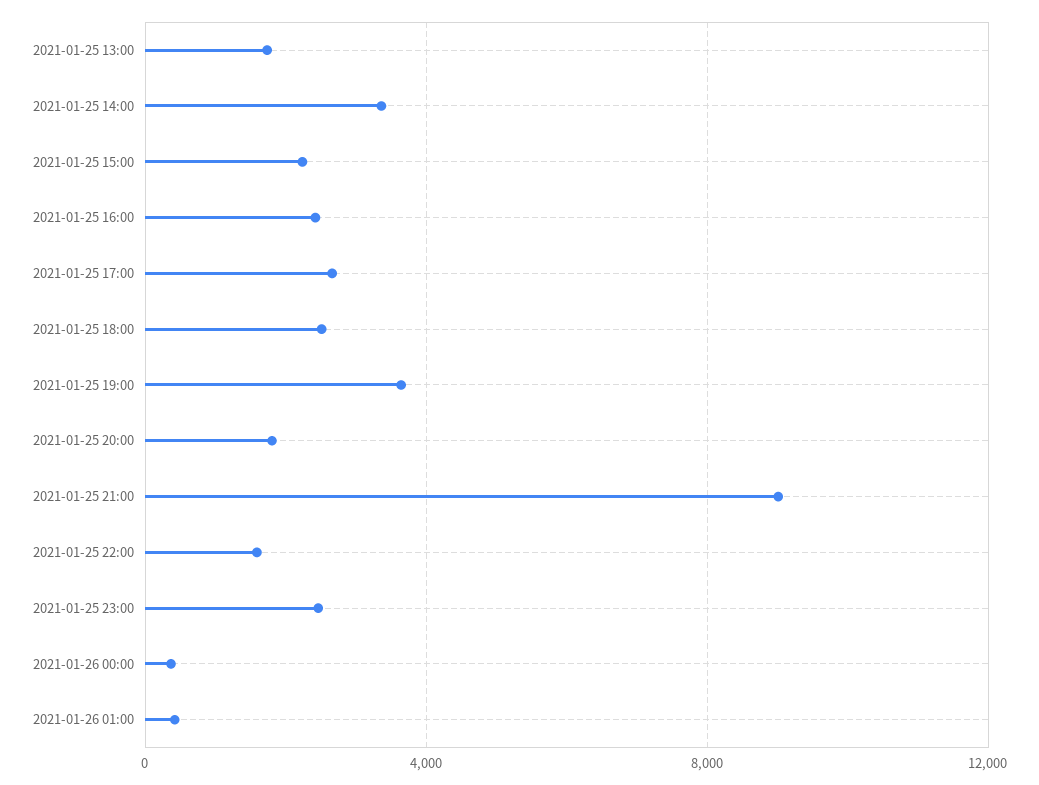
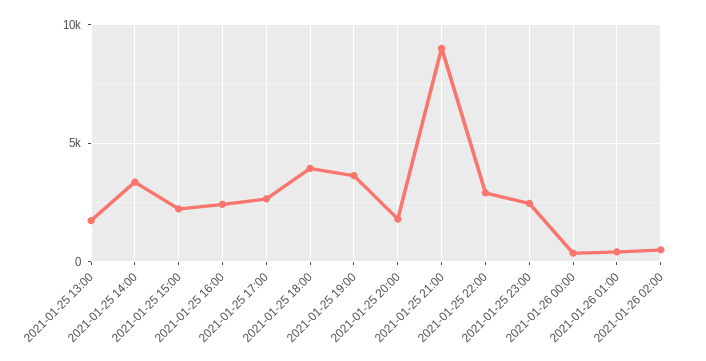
2021-01-25 18:00: 2500 -> 4000
2021-01-25 22:00: 1500 -> 3000
2021-01-26 02:00: none -> 500

